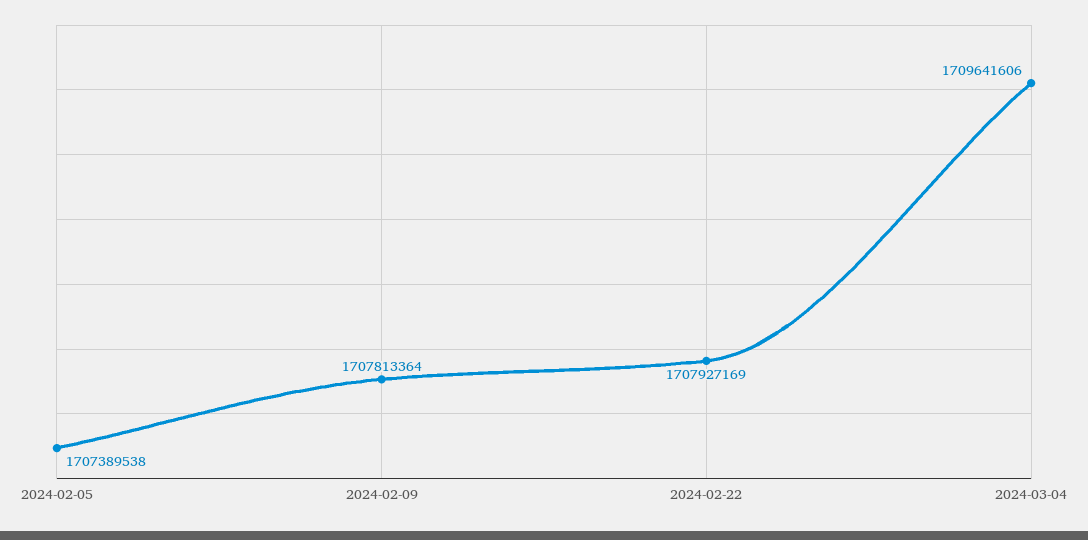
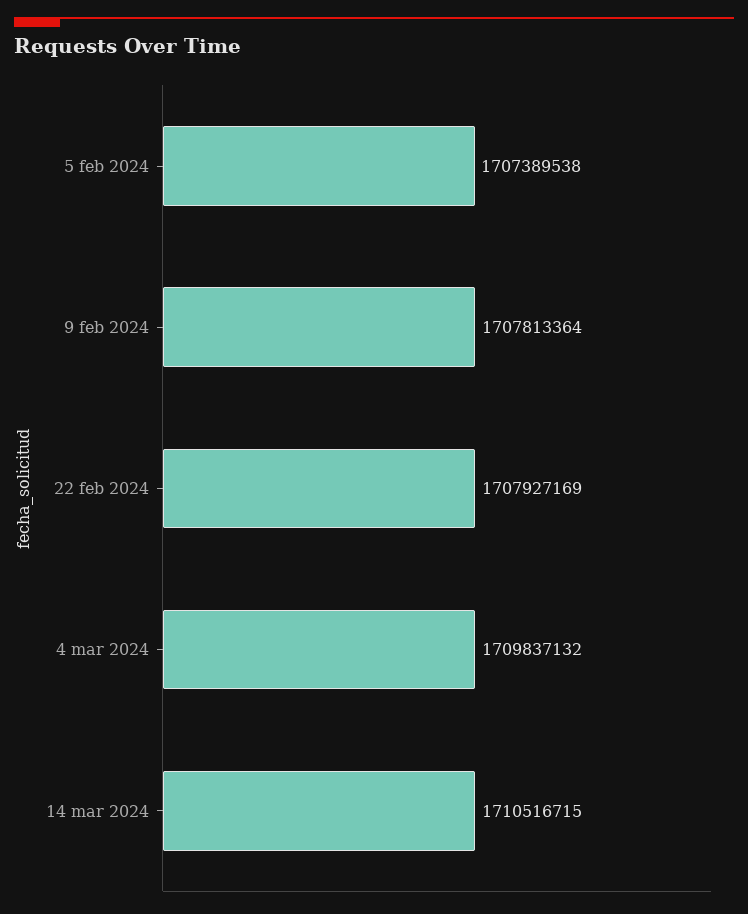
2024-03-04: 1709641606 -> 1709837132
14 mar 2024: none -> 1710516715

